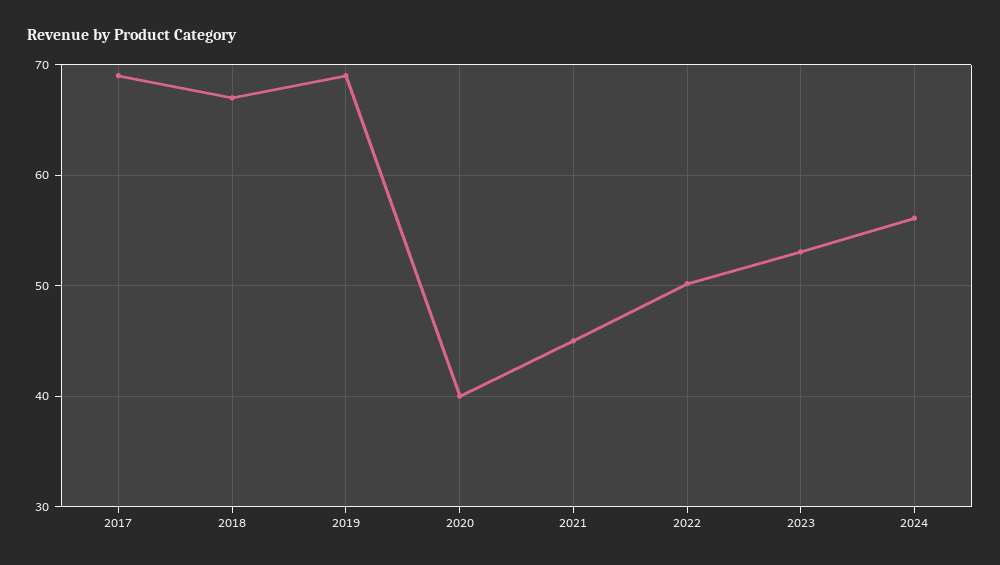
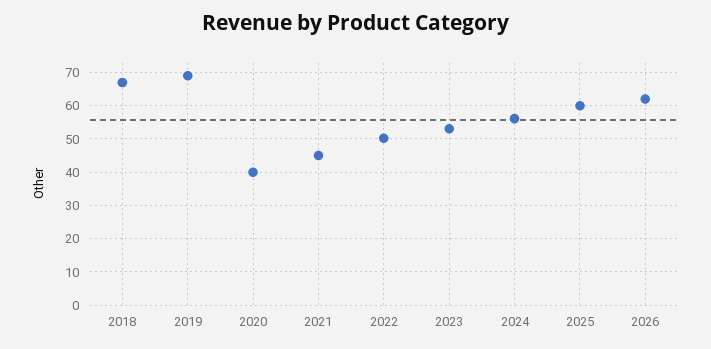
2017: 69 -> none
2025: none -> 60
2026: none -> 62

